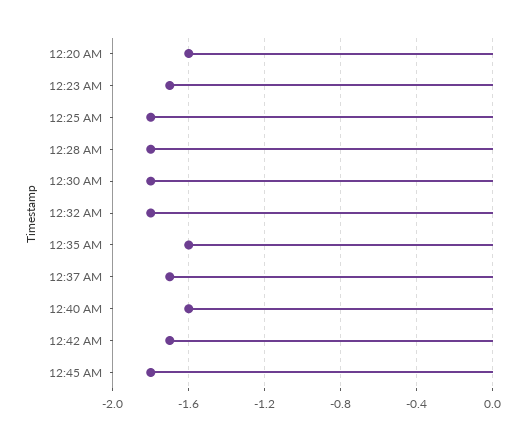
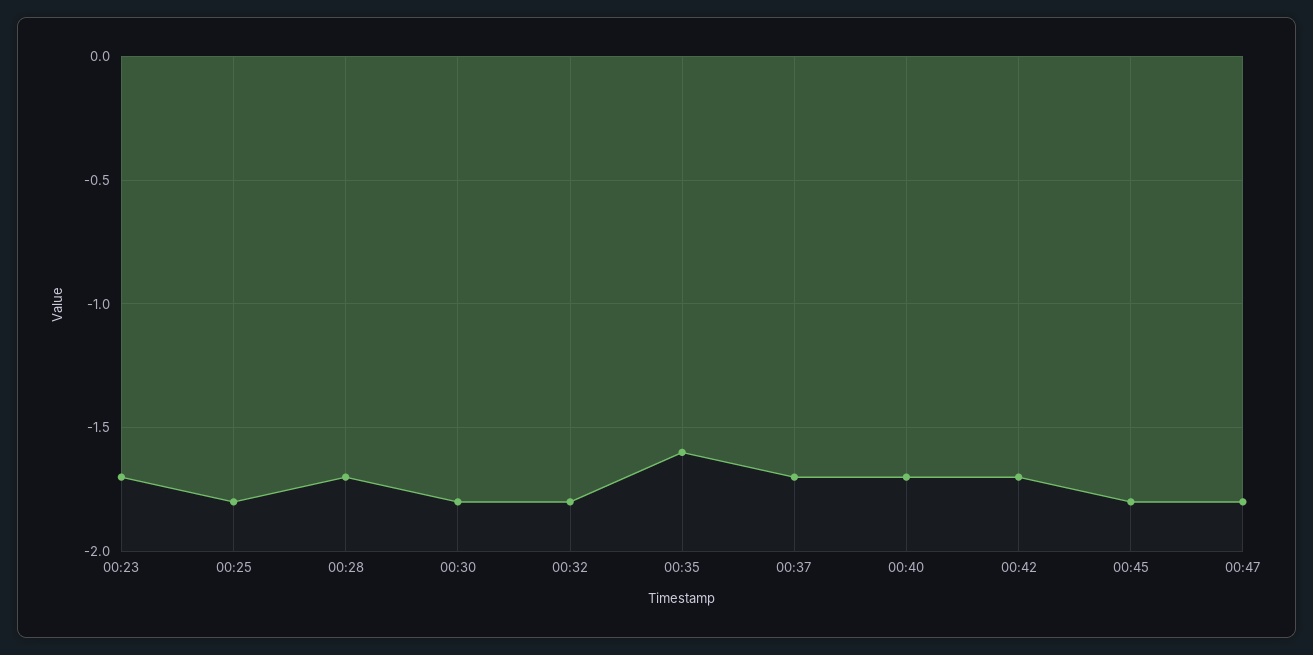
12:20 AM: -1.6 -> none
12:28 AM: -1.8 -> -1.7
12:40 AM: -1.6 -> -1.7
00:47: none -> -1.8

